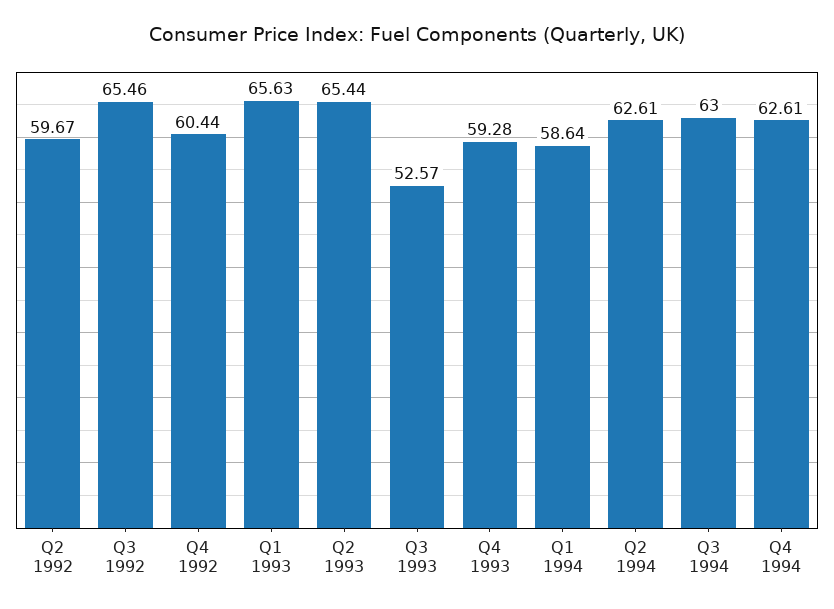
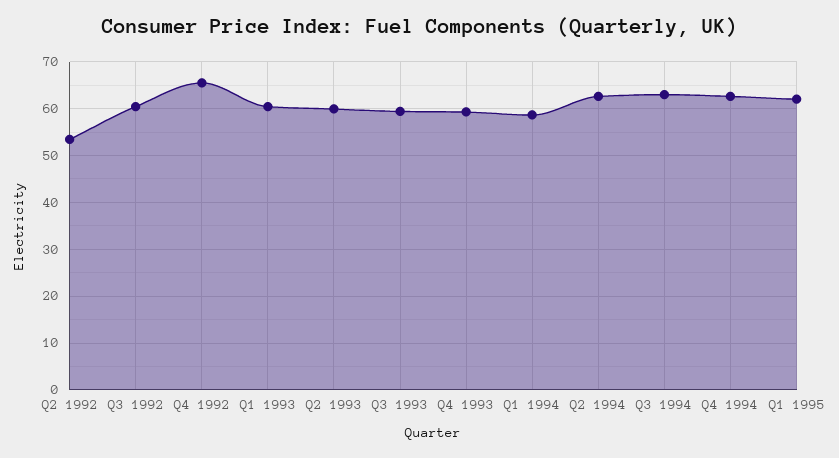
Q2 1992: 59.67 -> 54
Q3 1992: 65.46 -> 60
Q4 1992: 60.44 -> 66
Q1 1993: 65.63 -> 60
Q2 1993: 65.44 -> 60
Q3 1993: 52.57 -> 60
Q1 1995: none -> 62

